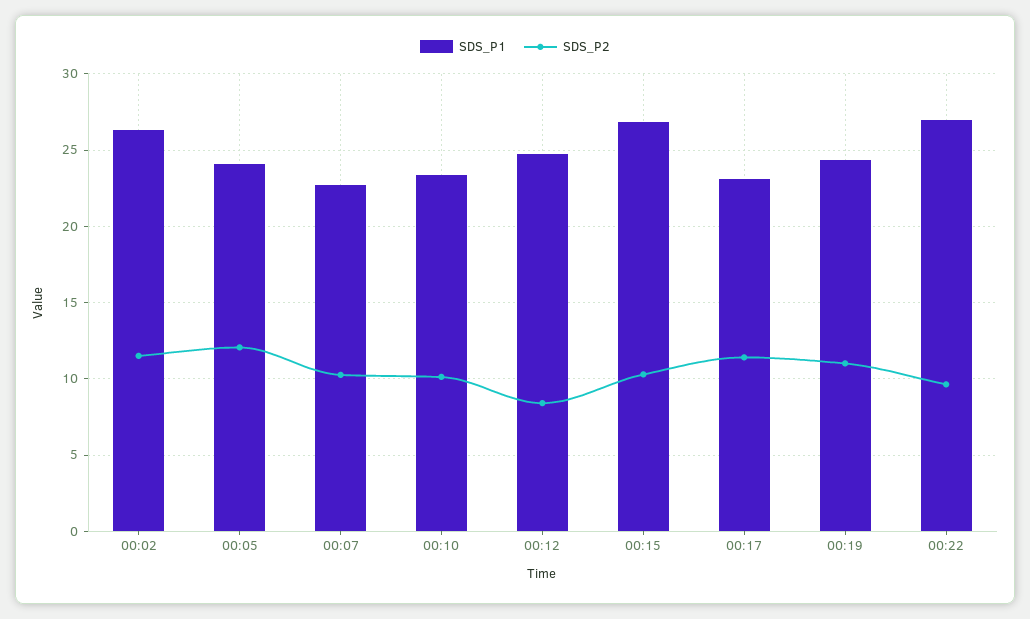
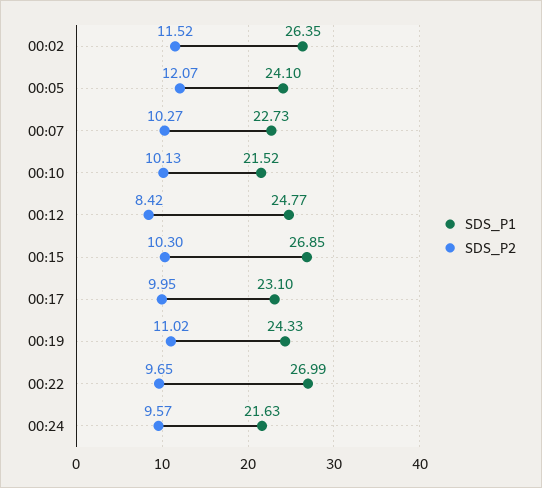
SDS_P1, 00:10: 23.5 -> 21.52
SDS_P2, 00:17: 11.5 -> 9.95
SDS_P1, 00:24: none -> 21.63
SDS_P2, 00:24: none -> 9.57

